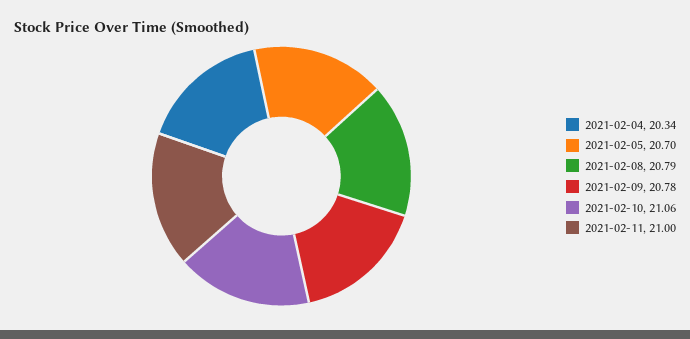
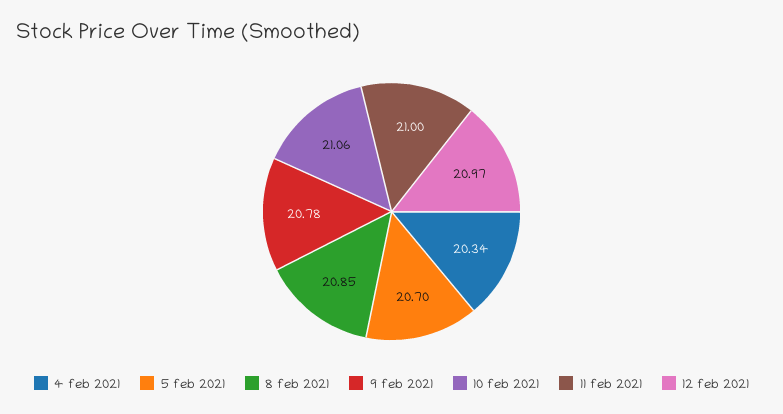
2021-02-08: 20.79 -> 20.85
12 feb 2021: none -> 20.97

